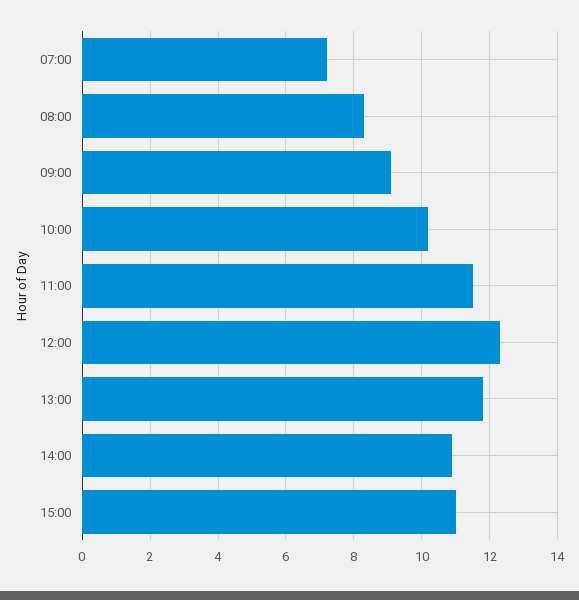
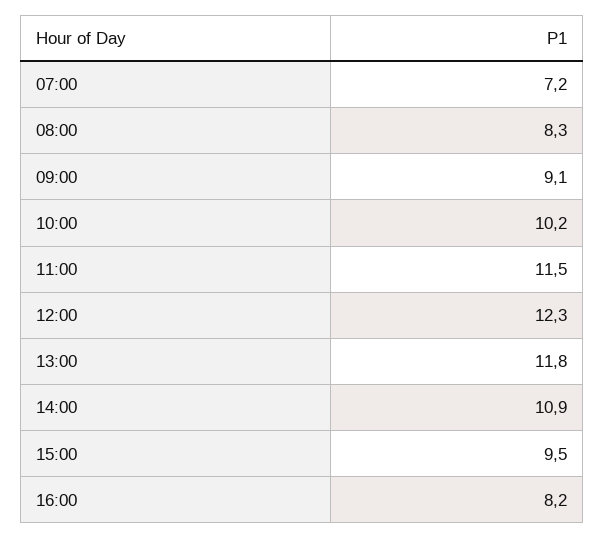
15:00: 11 -> 9.5
16:00: none -> 8.2

